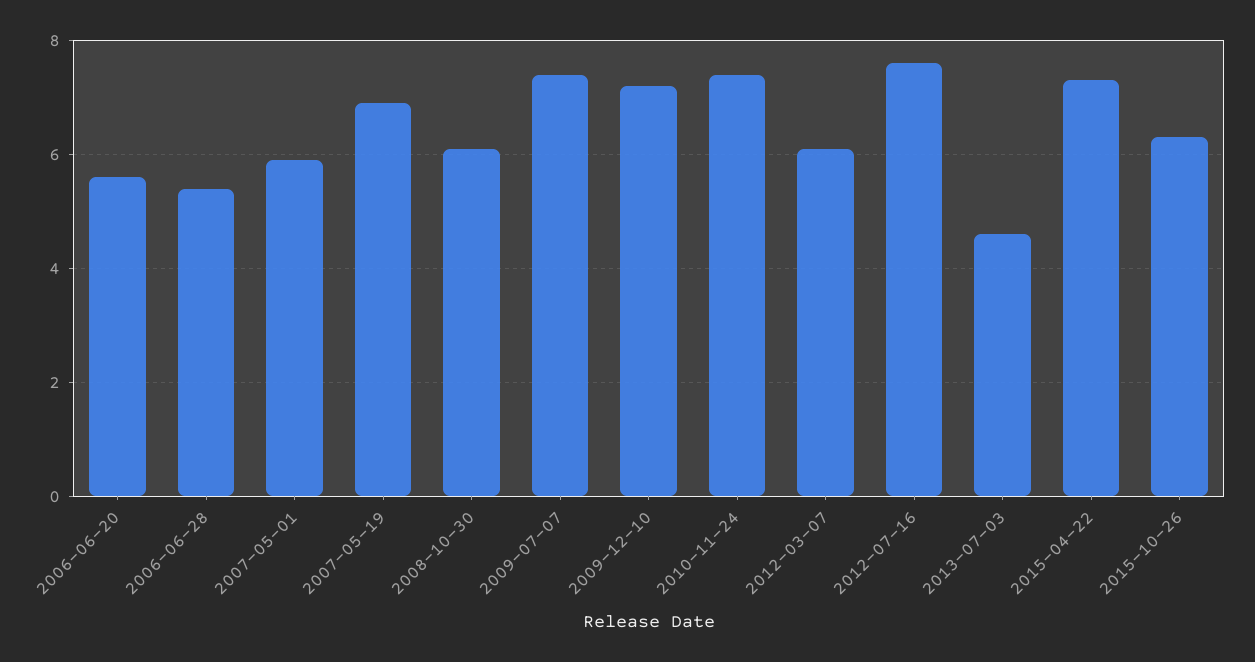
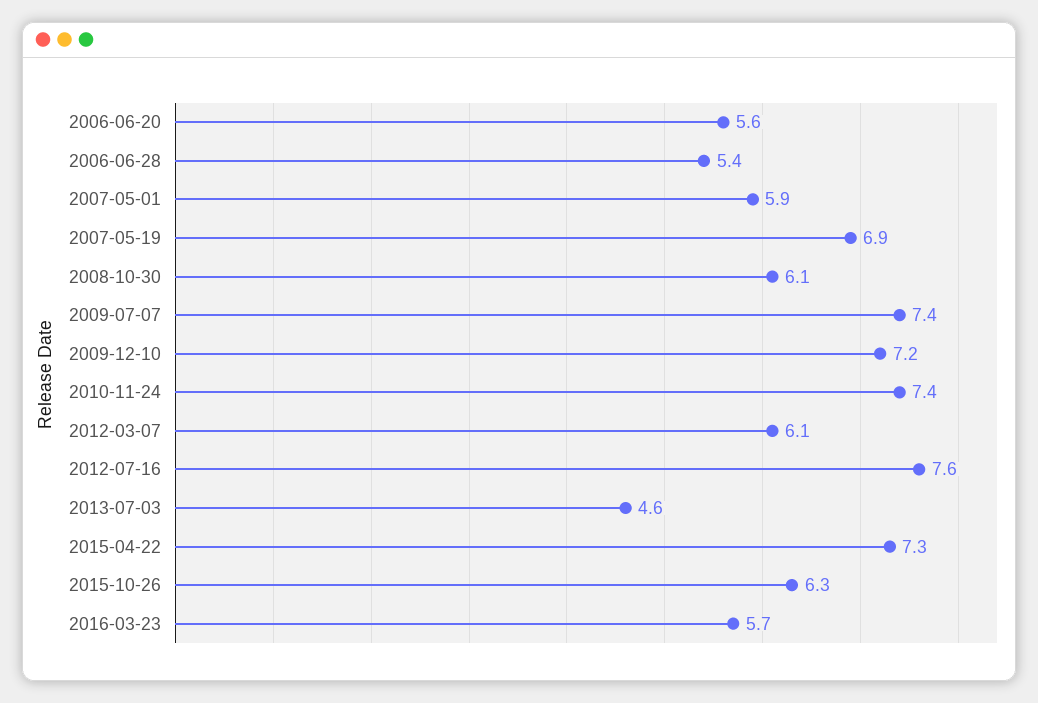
2016-03-23: none -> 5.7

